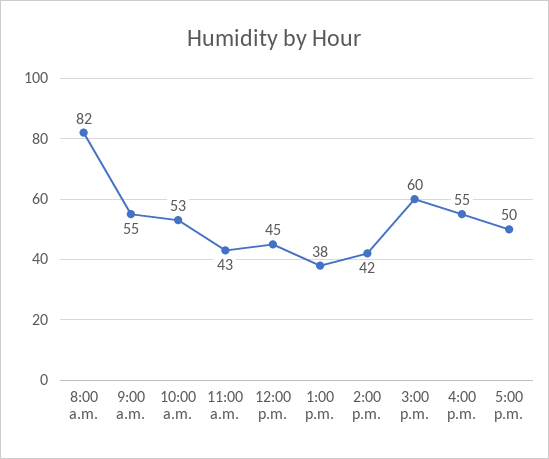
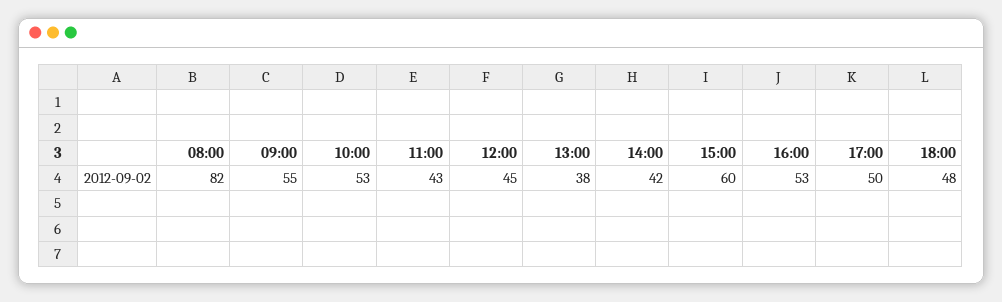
4:00 p.m.: 55 -> 53
18:00: none -> 48

